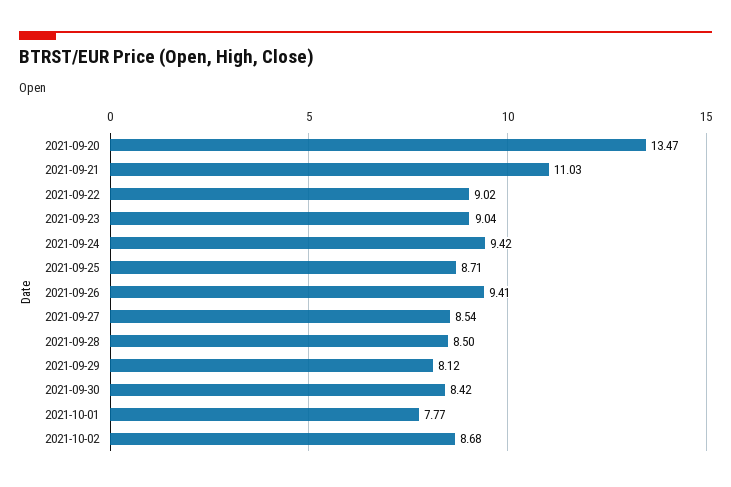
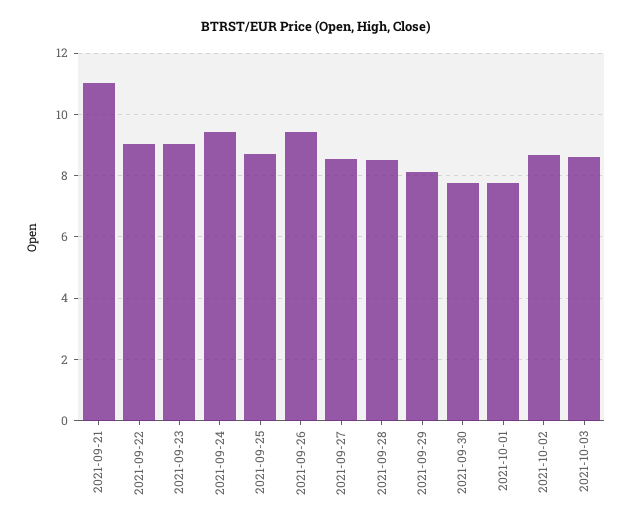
2021-09-20: 13.47 -> none
2021-09-30: 8.42 -> 7.8
2021-10-03: none -> 8.6

